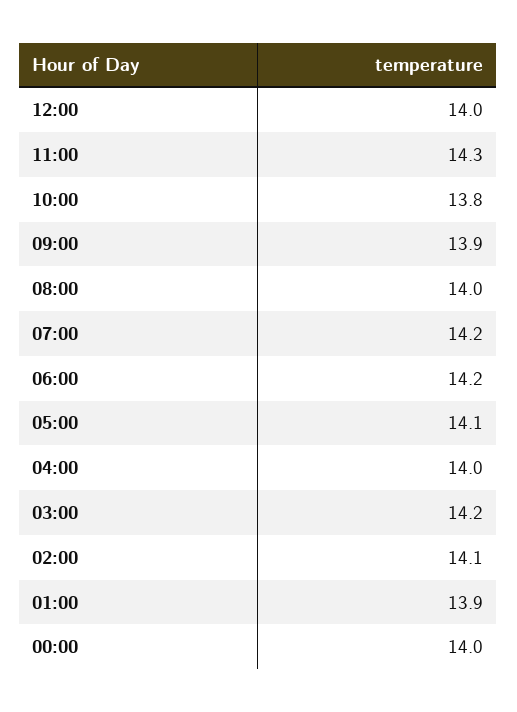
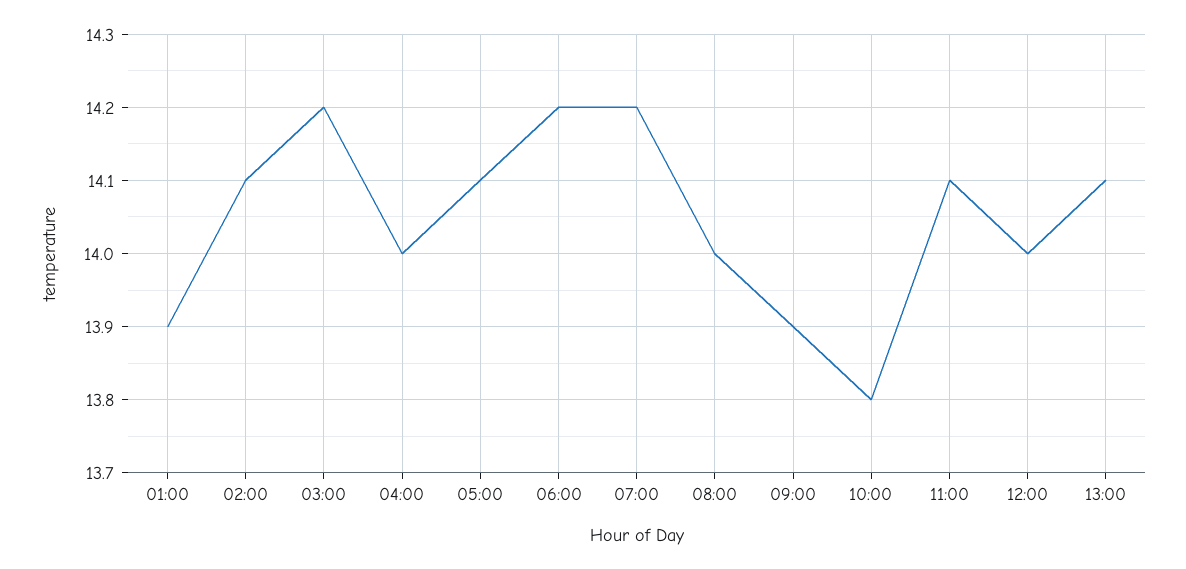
11:00: 14.3 -> 14.1
00:00: 14 -> none
13:00: none -> 14.1

